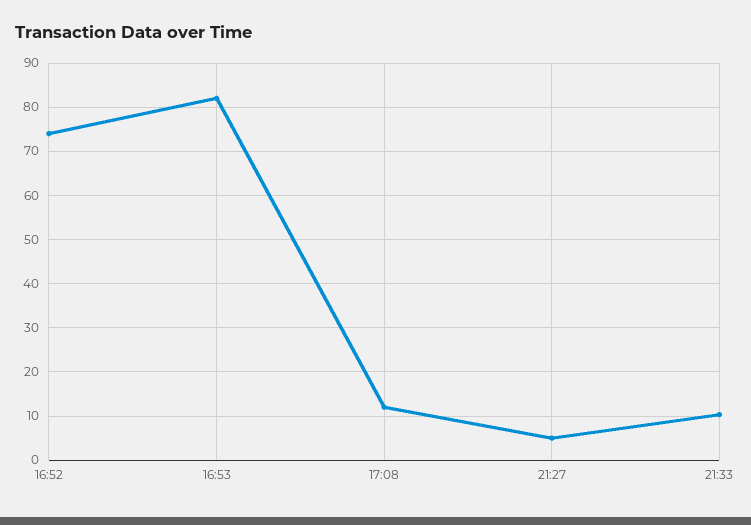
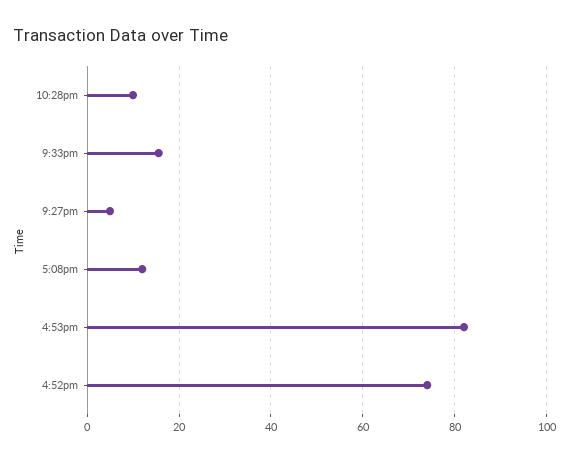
21:33: 10 -> 16
10:28pm: none -> 10

